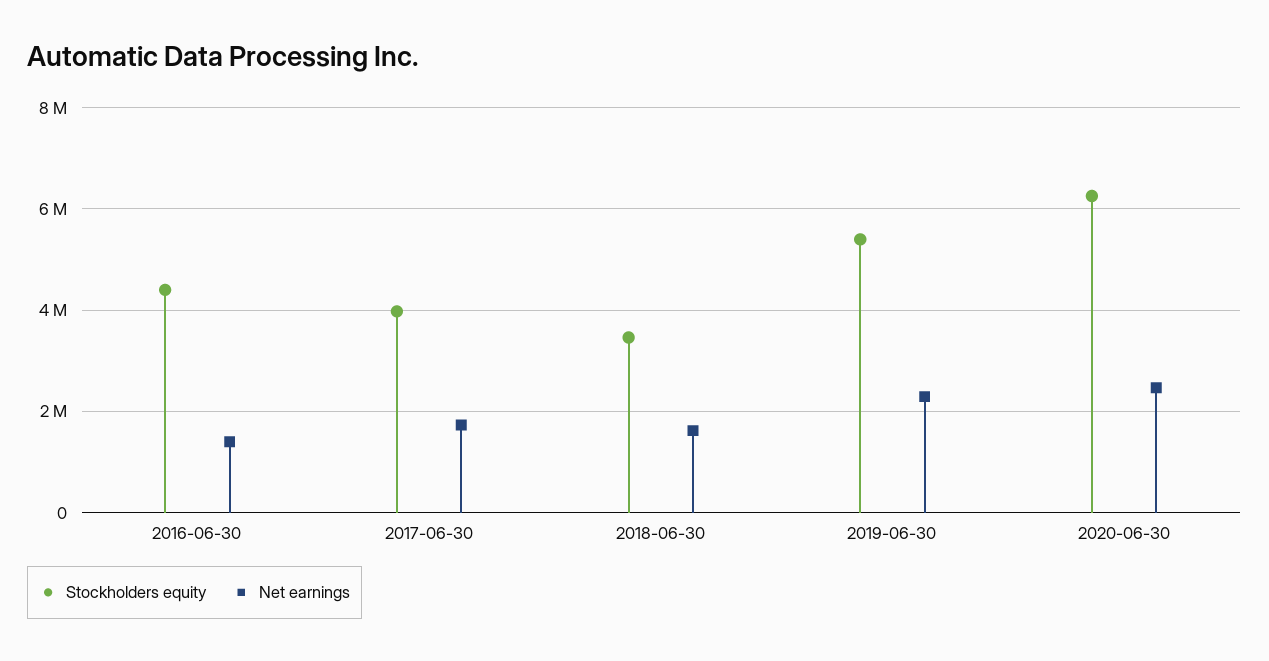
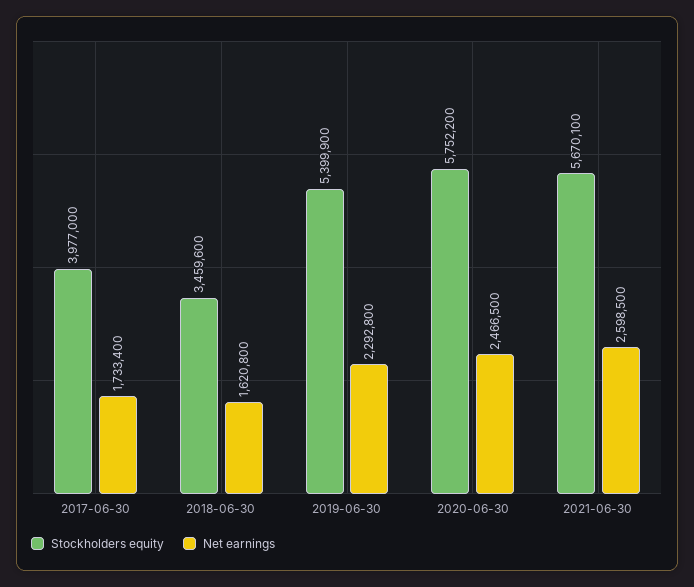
Stockholders equity, 2016-06-30: 4400000 -> none
Net earnings, 2016-06-30: 1400000 -> none
Stockholders equity, 2020-06-30: 6200000 -> 5752200
Stockholders equity, 2021-06-30: none -> 5670100
Net earnings, 2021-06-30: none -> 2598500

